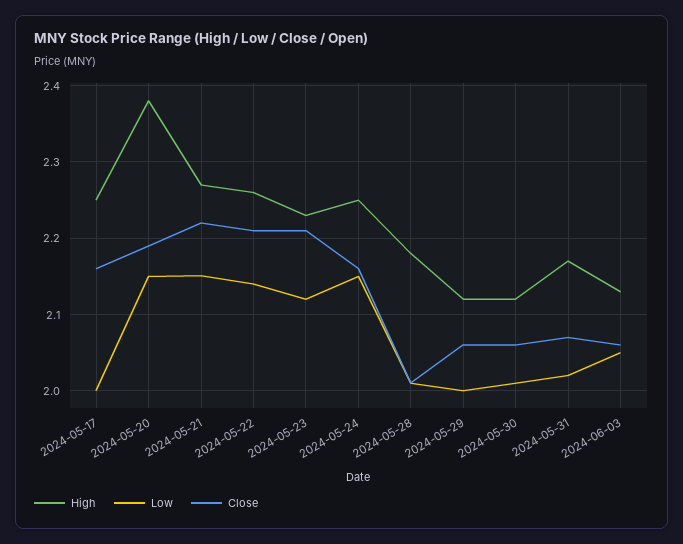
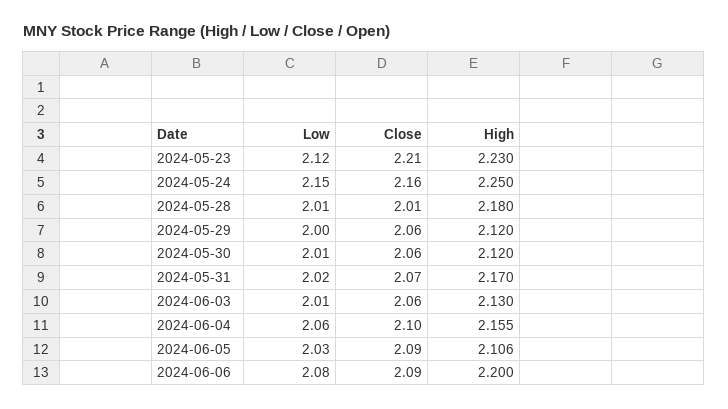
High, 2024-05-17: 2.25 -> none
Low, 2024-05-17: 2 -> none
Close, 2024-05-17: 2.16 -> none
High, 2024-05-20: 2.38 -> none
Low, 2024-05-20: 2.15 -> none
Close, 2024-05-20: 2.19 -> none
High, 2024-05-21: 2.27 -> none
Low, 2024-05-21: 2.15 -> none
Close, 2024-05-21: 2.22 -> none
High, 2024-05-22: 2.26 -> none
Low, 2024-05-22: 2.14 -> none
Close, 2024-05-22: 2.21 -> none
Low, 2024-06-03: 2.05 -> 2.01
Low, 2024-06-04: none -> 2.06
Close, 2024-06-04: none -> 2.1
High, 2024-06-04: none -> 2.155
Low, 2024-06-05: none -> 2.03
Close, 2024-06-05: none -> 2.09
High, 2024-06-05: none -> 2.106
Low, 2024-06-06: none -> 2.08
Close, 2024-06-06: none -> 2.09
High, 2024-06-06: none -> 2.2

